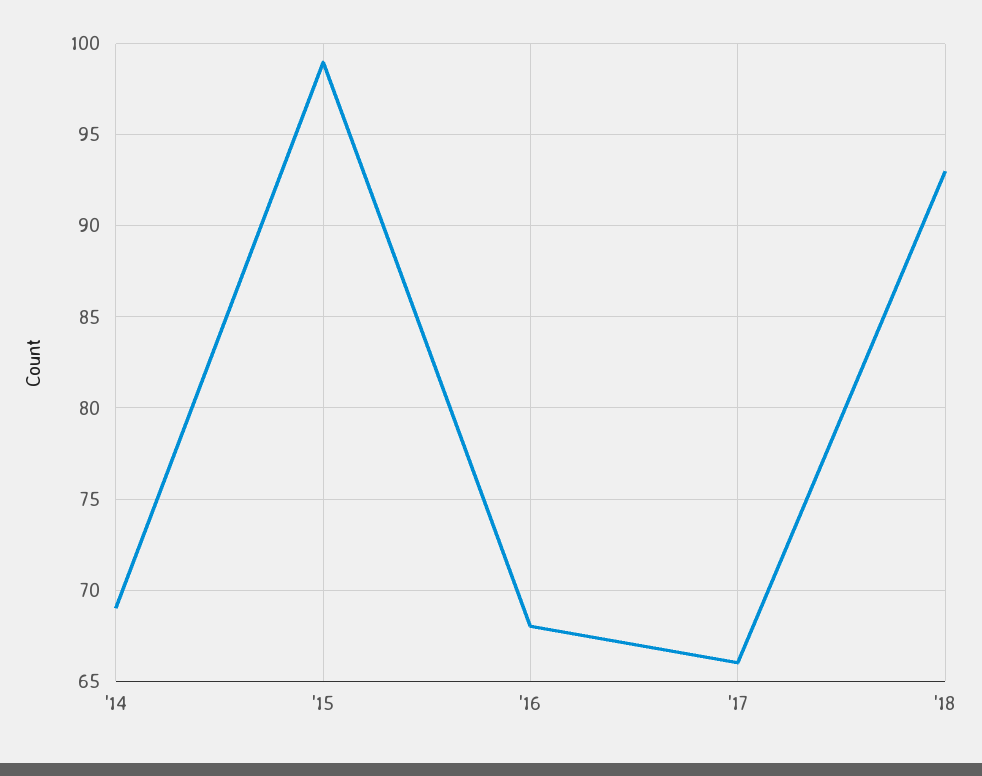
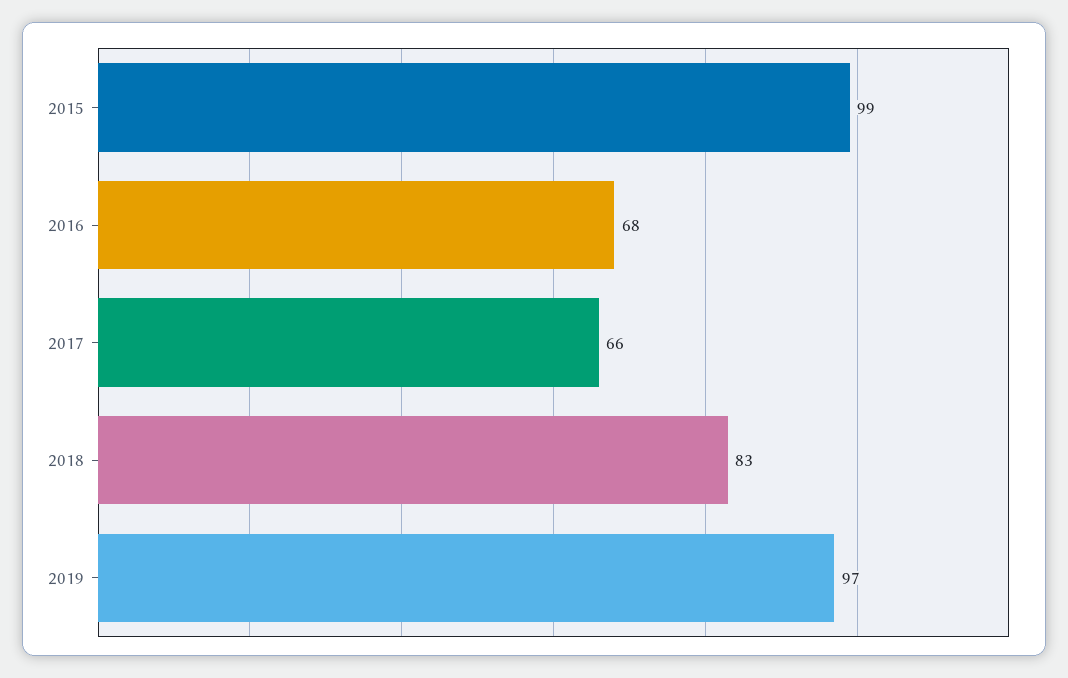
'14: 69 -> none
'18: 93 -> 83
2019: none -> 97

